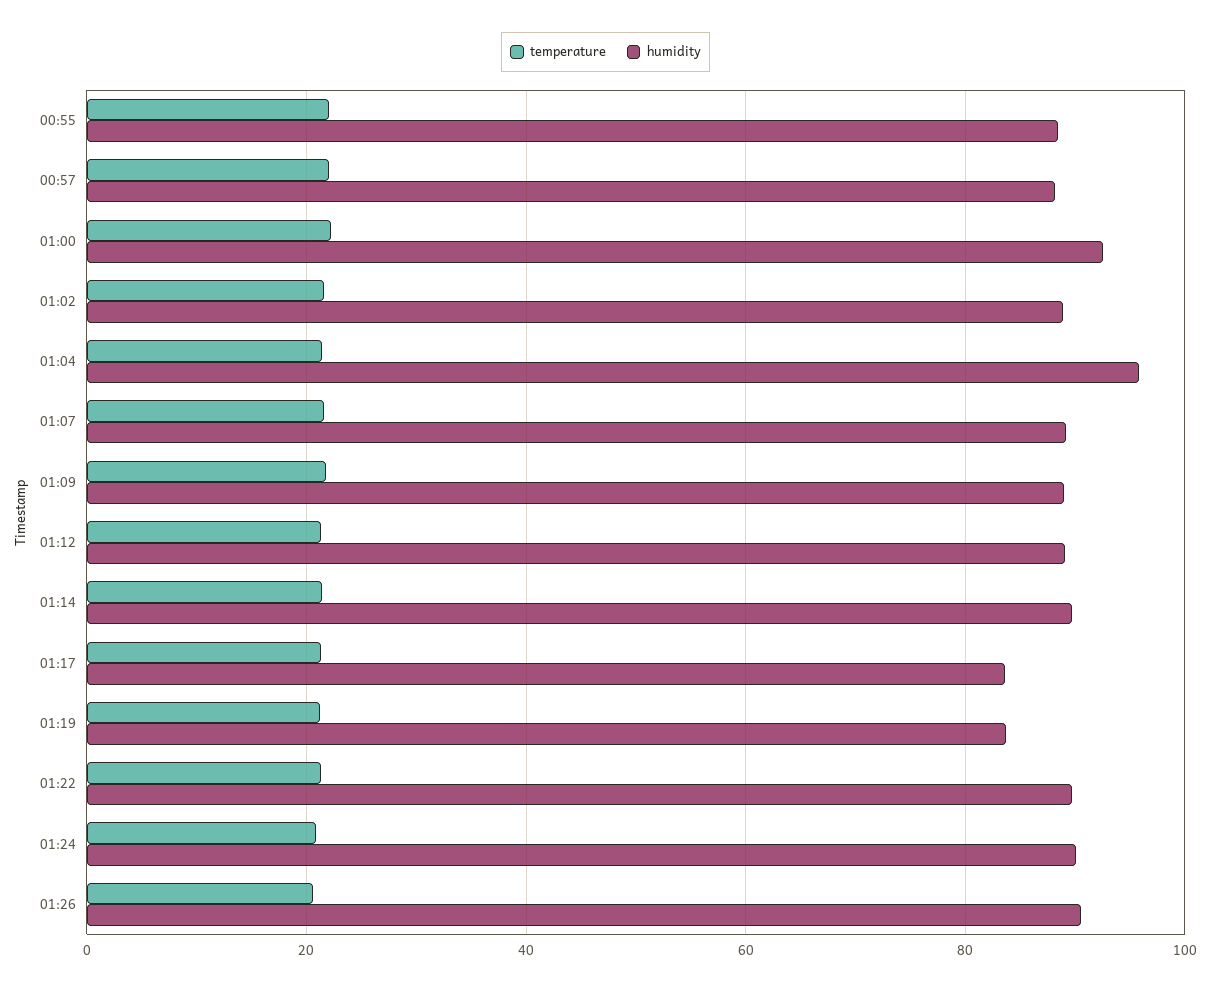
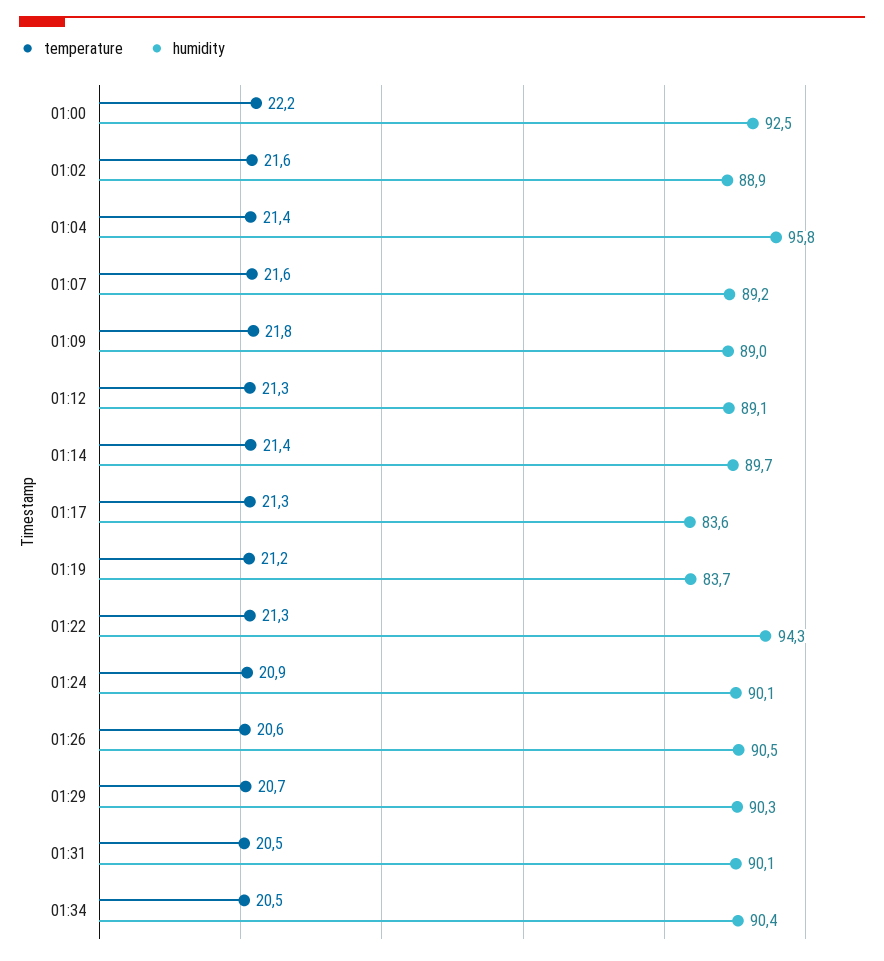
temperature, 00:55: 22 -> none
humidity, 00:55: 88 -> none
temperature, 00:57: 22 -> none
humidity, 00:57: 88 -> none
humidity, 01:22: 90 -> 94.3
temperature, 01:29: none -> 20.7
humidity, 01:29: none -> 90.3
temperature, 01:31: none -> 20.5
humidity, 01:31: none -> 90.1
temperature, 01:34: none -> 20.5
humidity, 01:34: none -> 90.4

